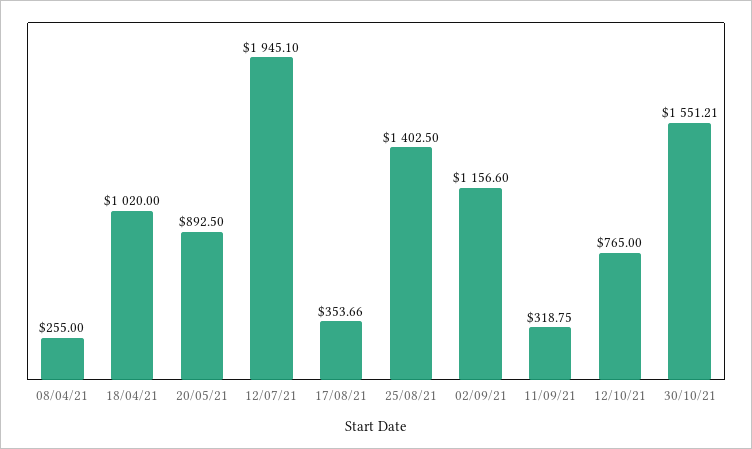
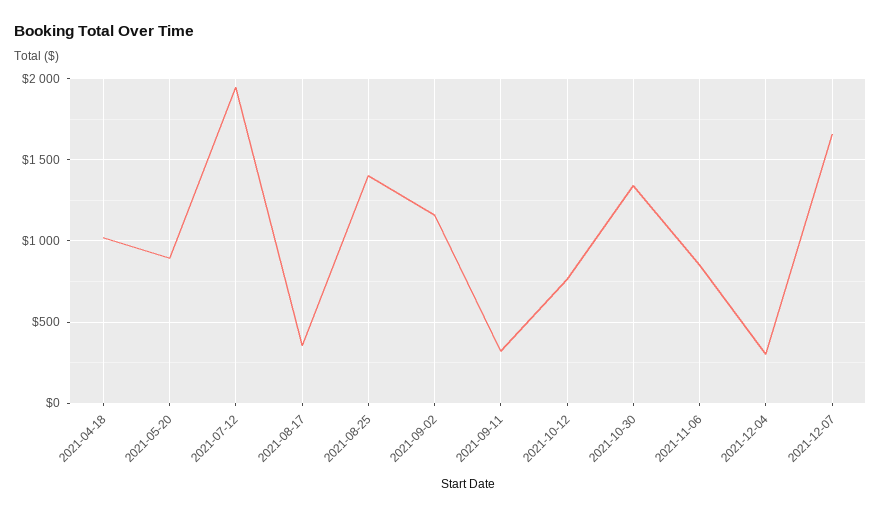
08/04/21: 255 -> none
30/10/21: 1551.21 -> 1350
2021-11-06: none -> 850
2021-12-04: none -> 300
2021-12-07: none -> 1650

